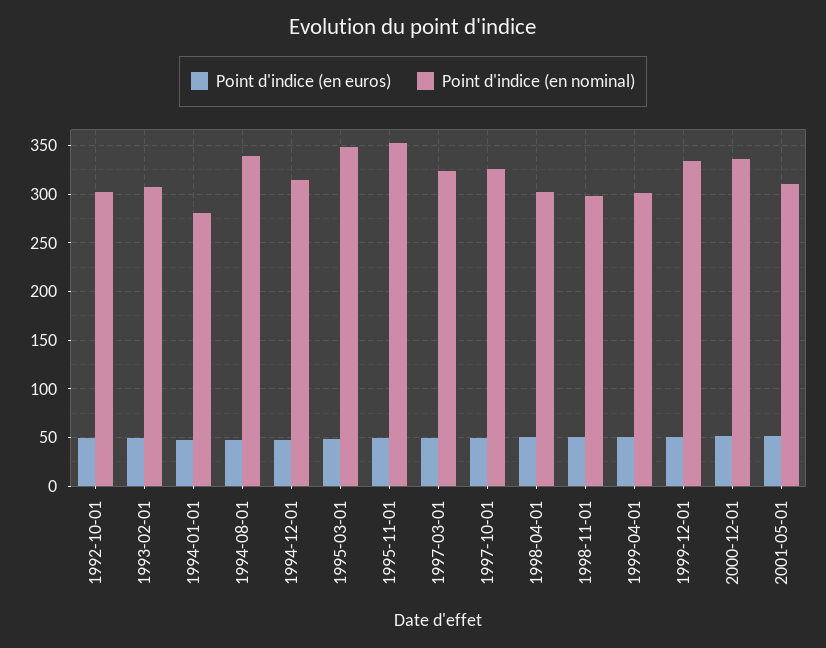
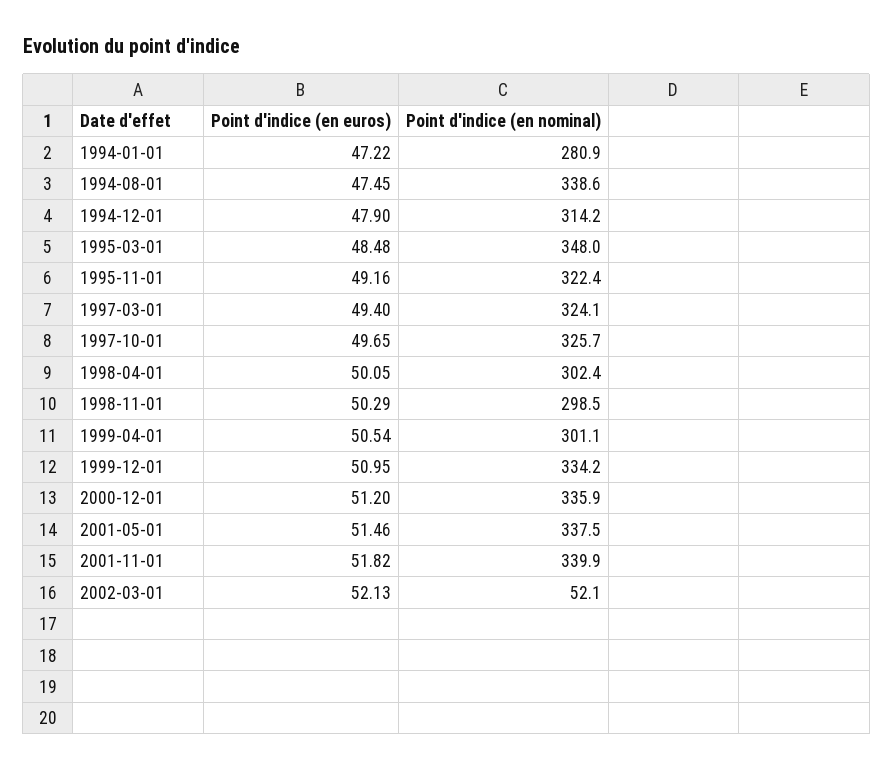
Point d'indice (en euros), 1992-10-01: 50 -> none
Point d'indice (en nominal), 1992-10-01: 300 -> none
Point d'indice (en euros), 1993-02-01: 50 -> none
Point d'indice (en nominal), 1993-02-01: 310 -> none
Point d'indice (en nominal), 1995-11-01: 350 -> 322.4
Point d'indice (en nominal), 2001-05-01: 310 -> 337.5
Point d'indice (en euros), 2001-11-01: none -> 51.82
Point d'indice (en nominal), 2001-11-01: none -> 339.9
Point d'indice (en euros), 2002-03-01: none -> 52.13
Point d'indice (en nominal), 2002-03-01: none -> 52.1

